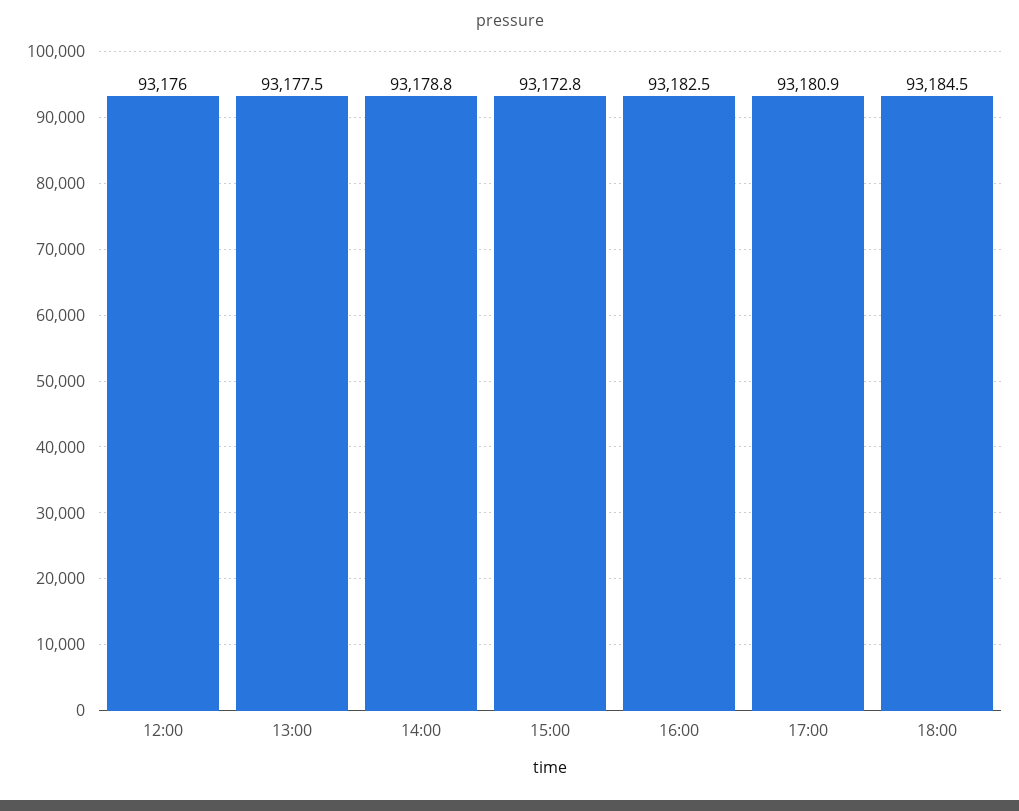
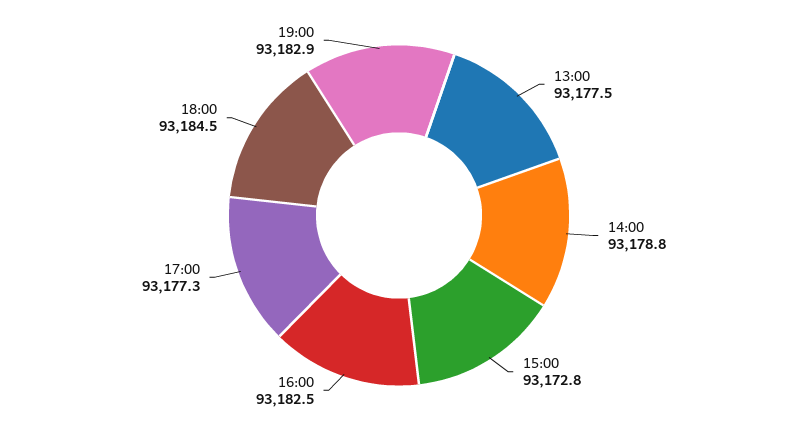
12:00: 93176 -> none
17:00: 93180.9 -> 93177.3
19:00: none -> 93182.9

